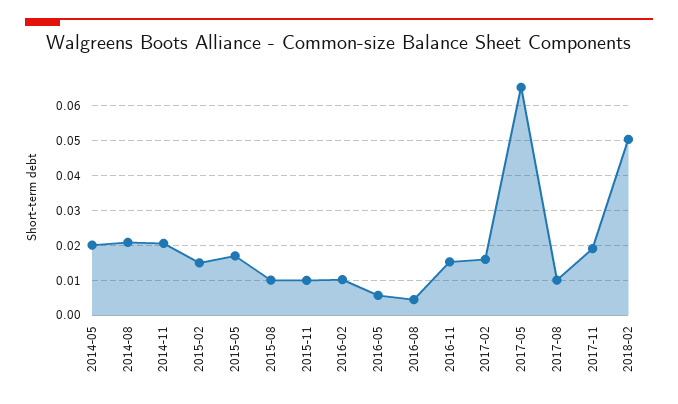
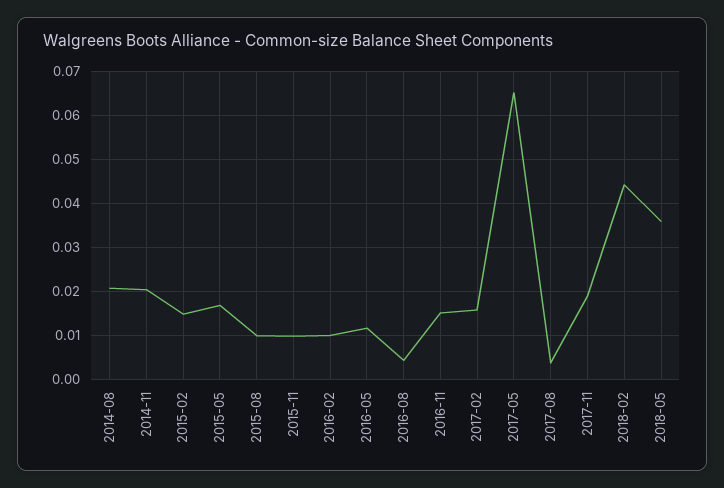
2014-05: 0.02 -> none
2016-05: 0.006 -> 0.012
2017-08: 0.01 -> 0.004
2018-02: 0.05 -> 0.044
2018-05: none -> 0.036

